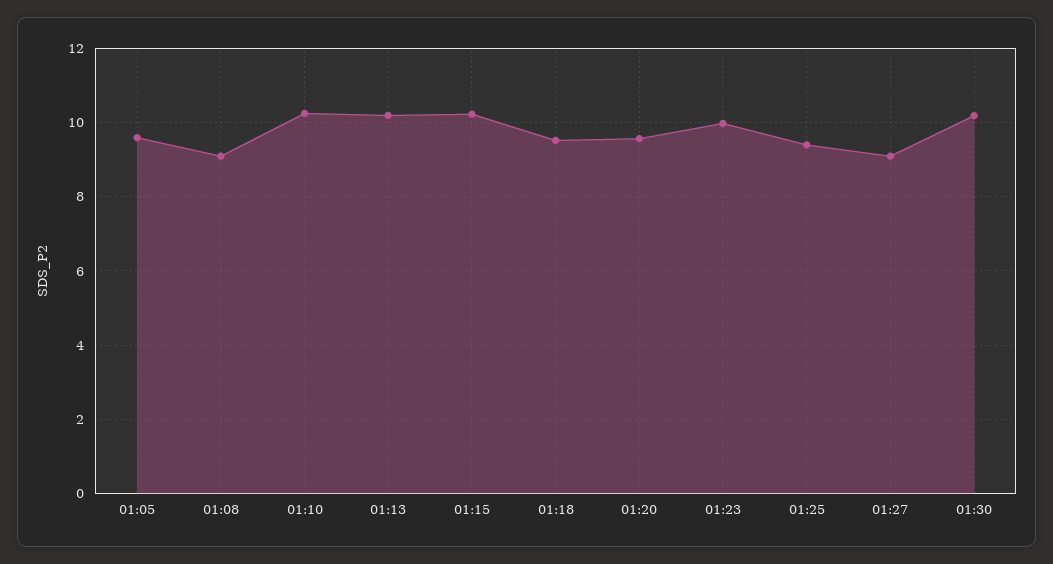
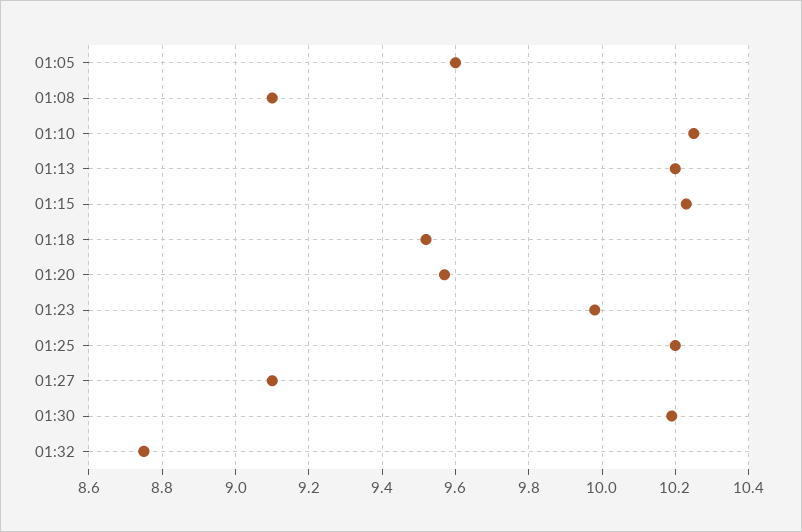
01:25: 9.4 -> 10.2
01:32: none -> 8.75

